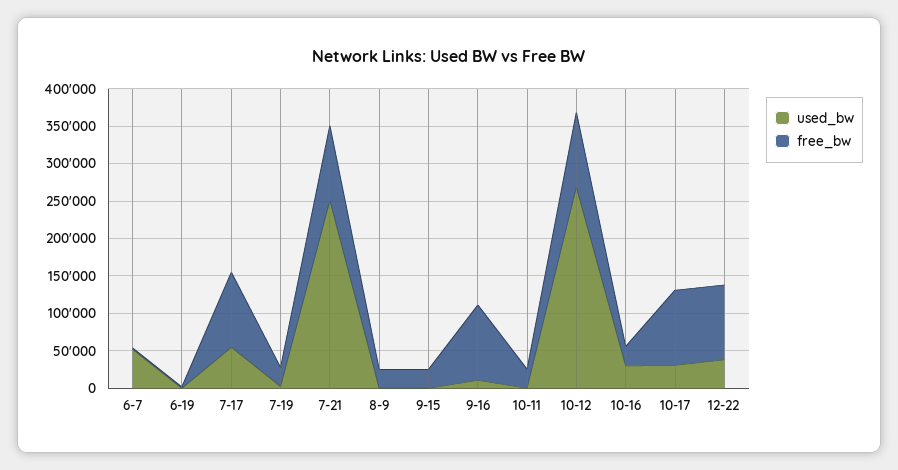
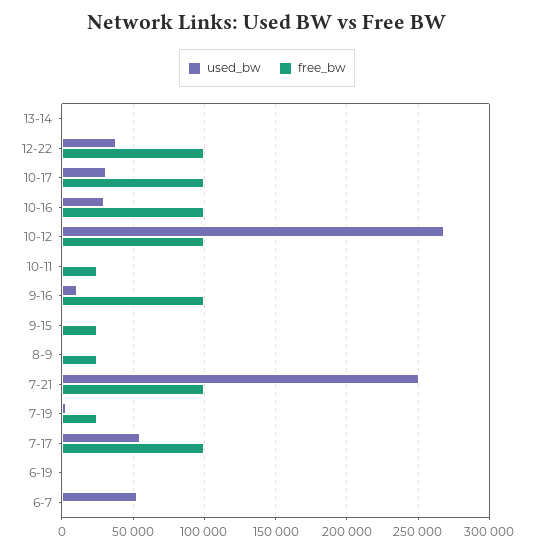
free_bw, 10-16: 25000 -> 100000
used_bw, 13-14: none -> 0
free_bw, 13-14: none -> 0

